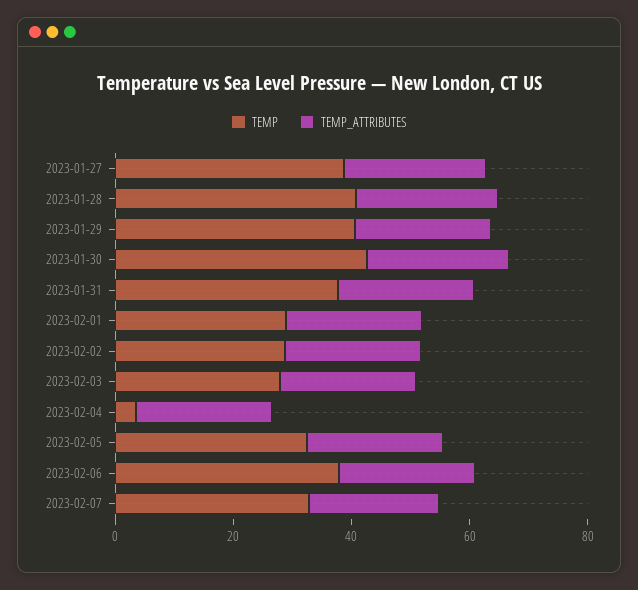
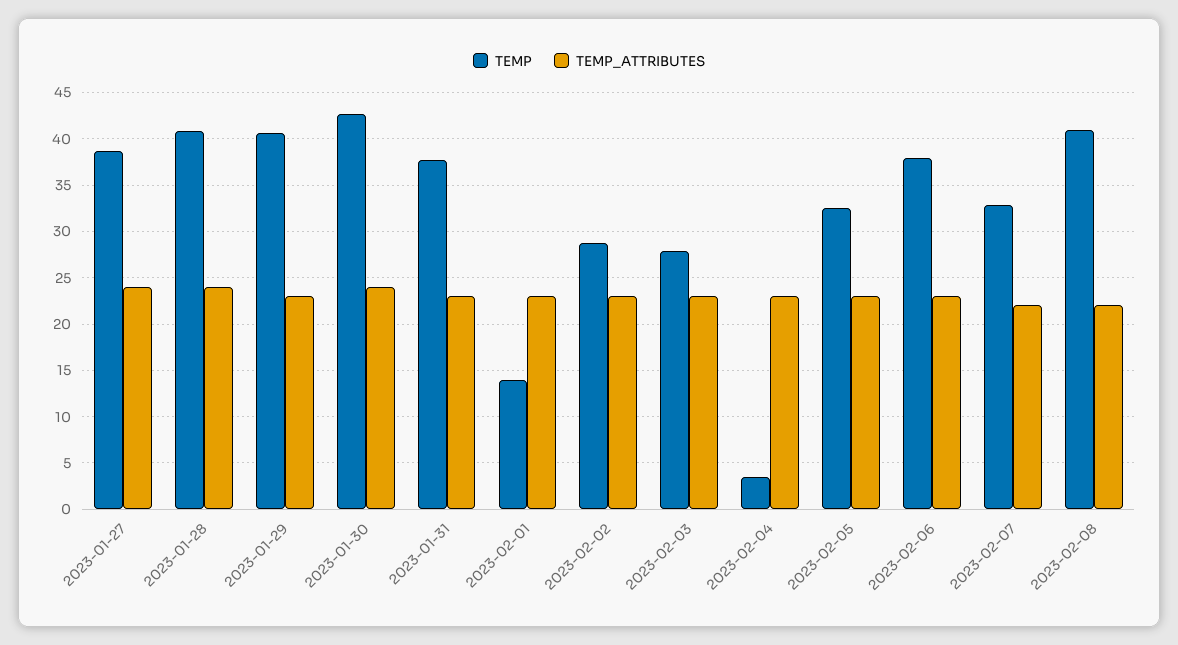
TEMP, 2023-02-01: 30 -> 14
TEMP, 2023-02-08: none -> 41
TEMP_ATTRIBUTES, 2023-02-08: none -> 22

